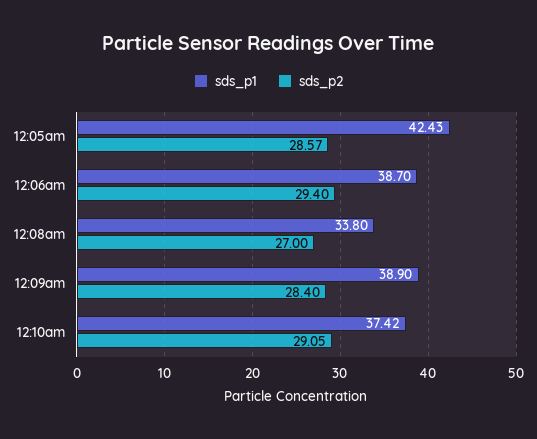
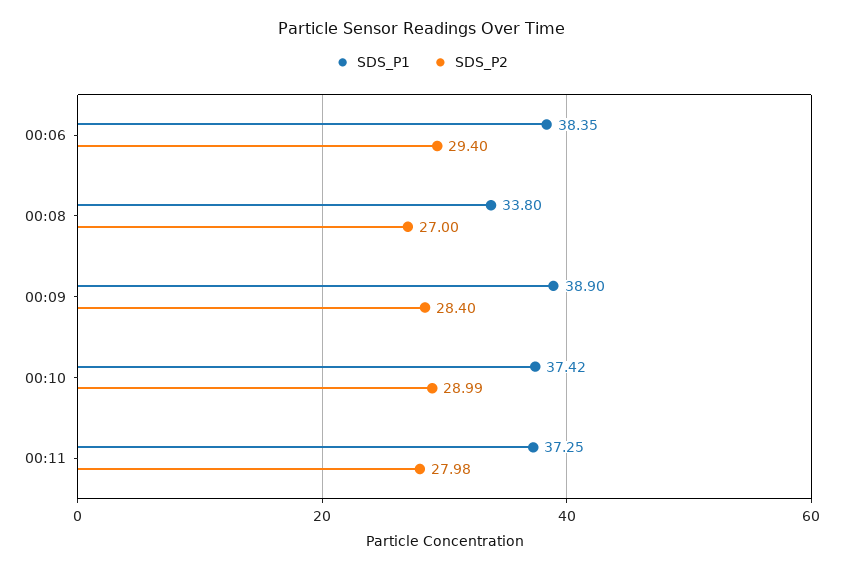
sds_p1, 12:05am: 42.43 -> none
sds_p2, 12:05am: 28.57 -> none
sds_p1, 12:06am: 38.7 -> 38.35
sds_p2, 12:10am: 29.05 -> 28.99
sds_p1, 00:11: none -> 37.25
sds_p2, 00:11: none -> 27.98

